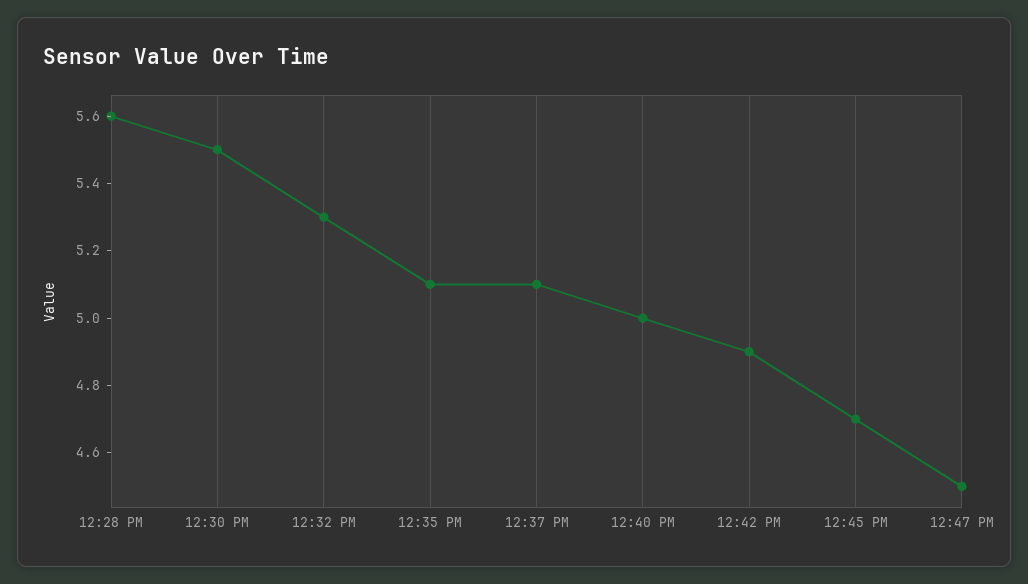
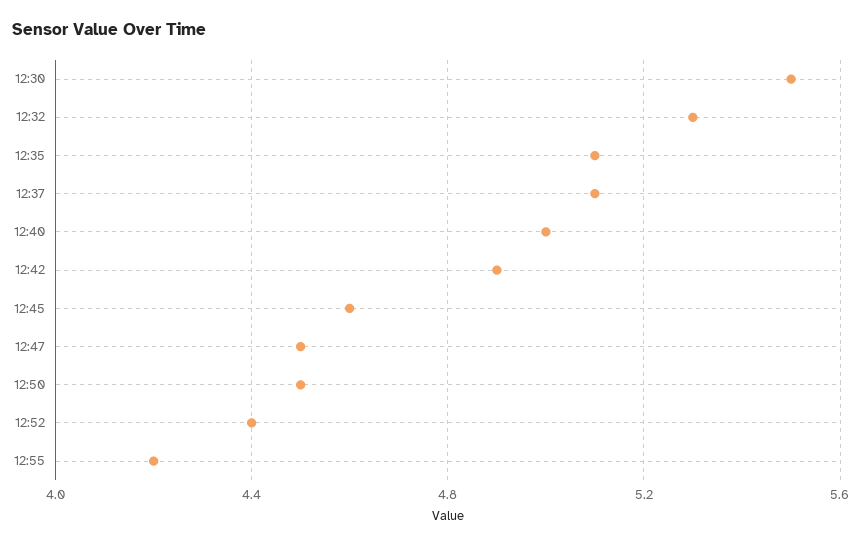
12:28 PM: 5.6 -> none
12:45 PM: 4.7 -> 4.6
12:50: none -> 4.5
12:52: none -> 4.4
12:55: none -> 4.2

